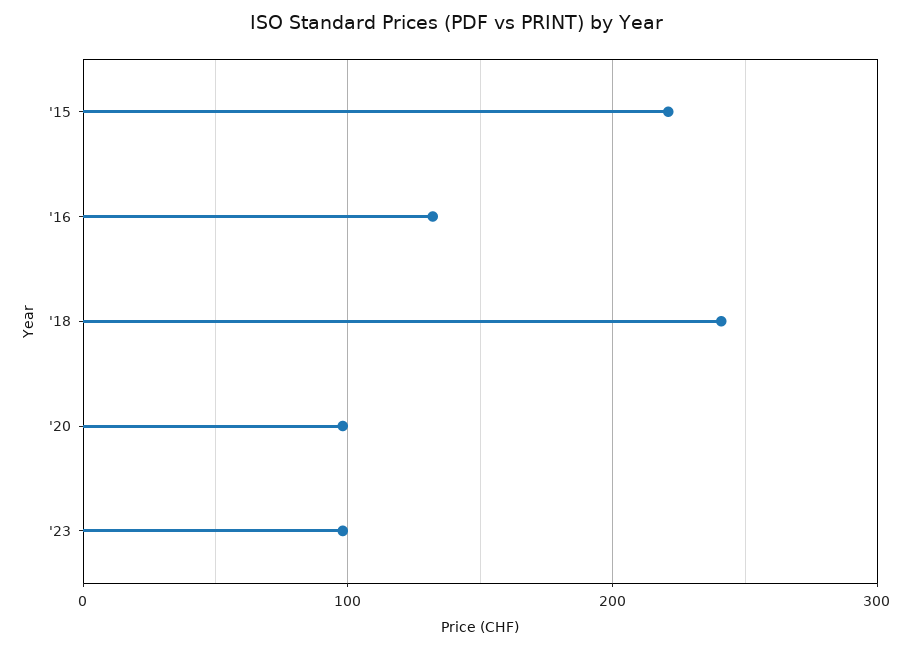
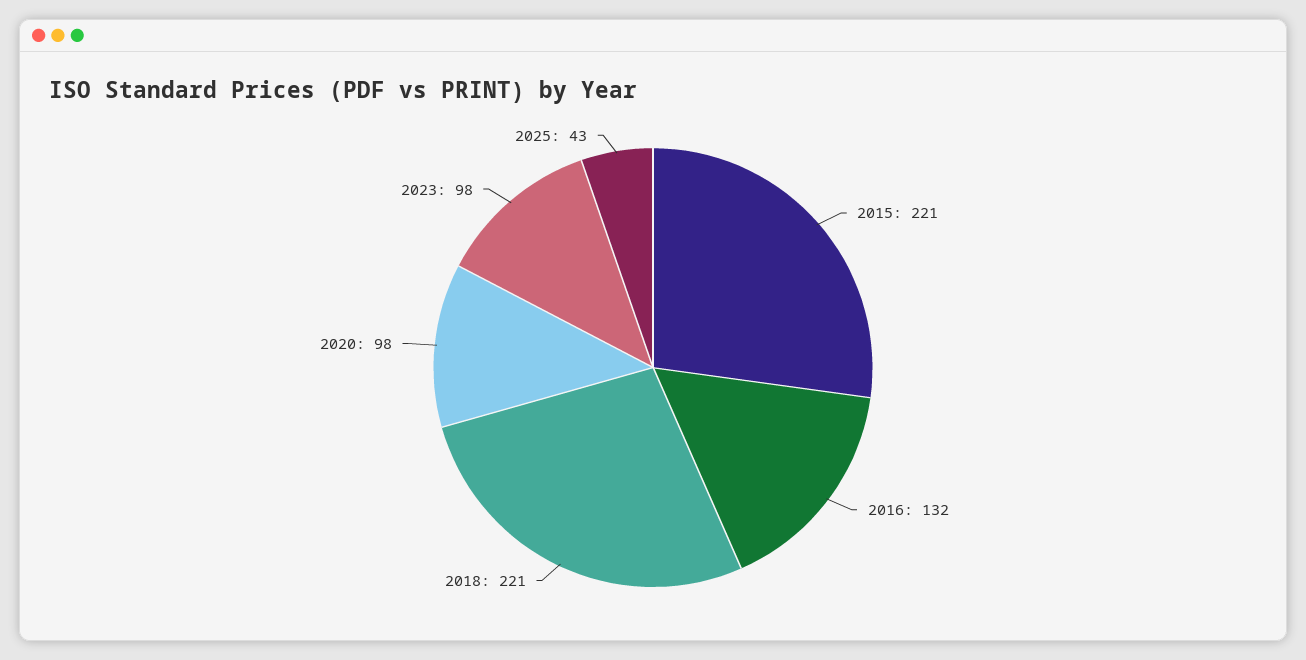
'18: 240 -> 221
2025: none -> 43

